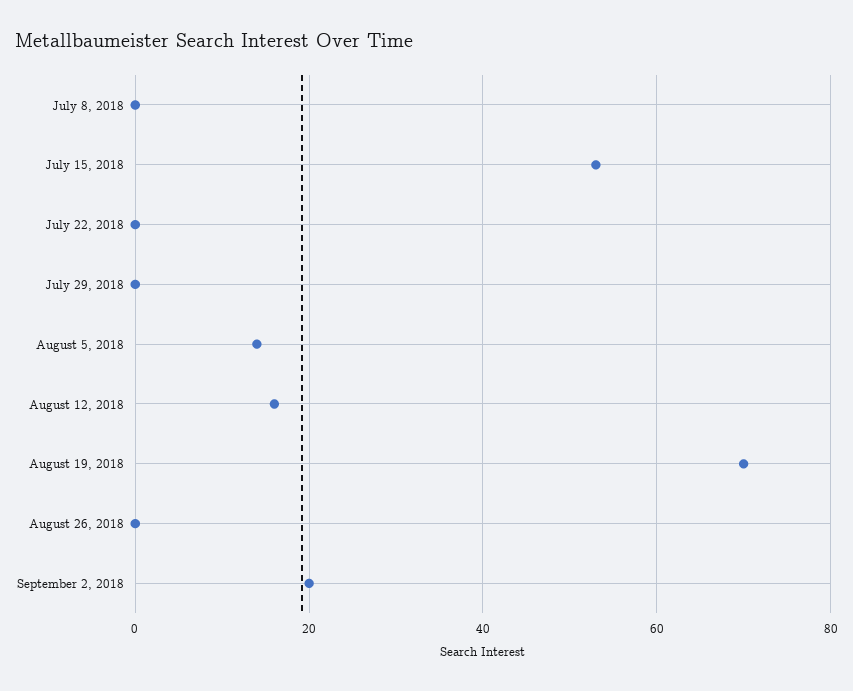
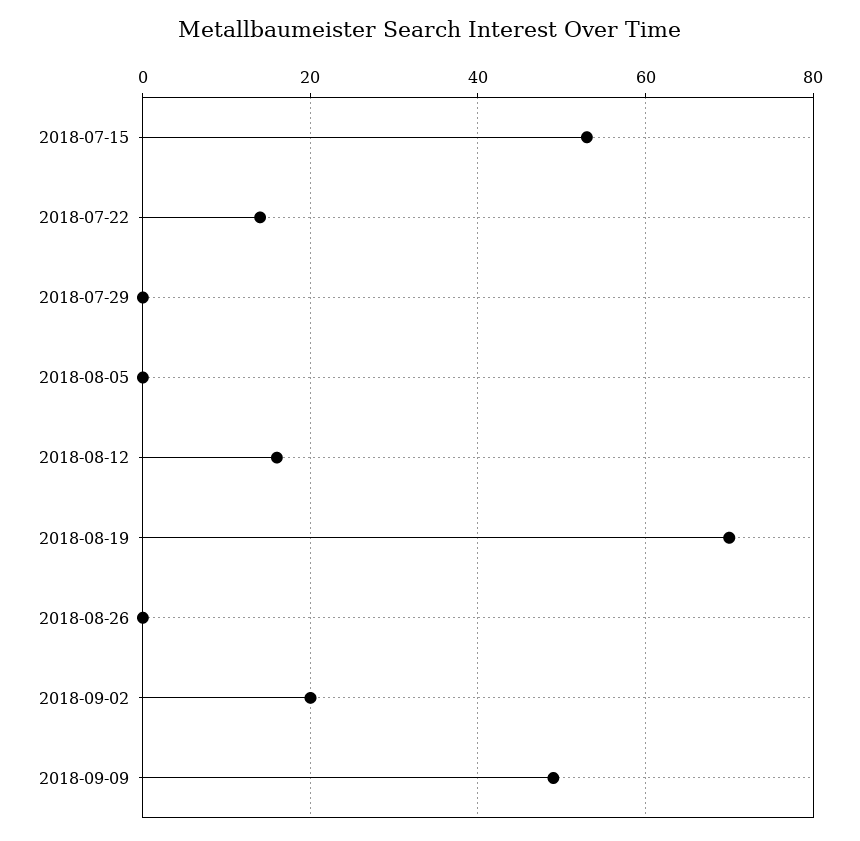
July 8, 2018: 0 -> none
July 22, 2018: 0 -> 15
August 5, 2018: 15 -> 0
2018-09-09: none -> 50

